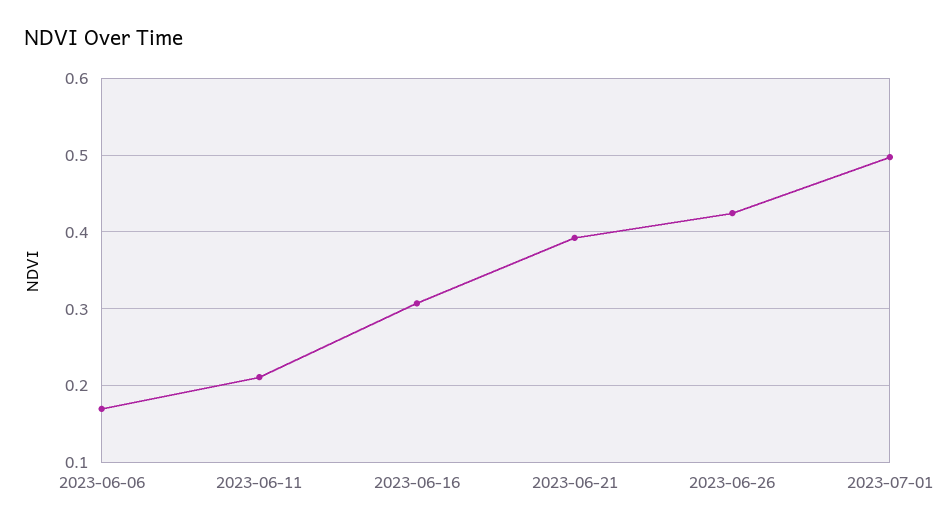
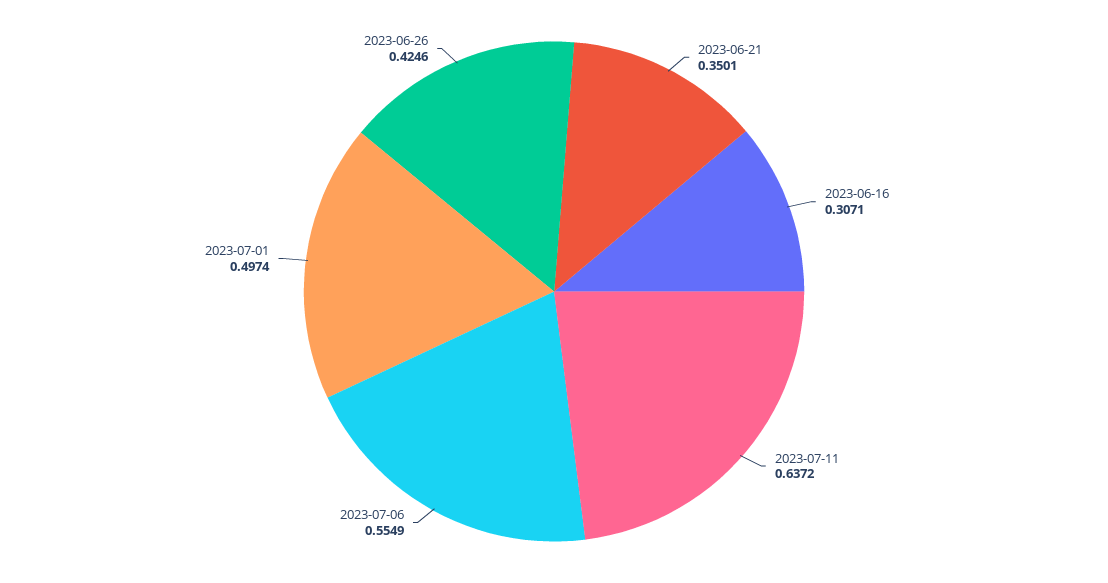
2023-06-06: 0.17 -> none
2023-06-11: 0.21 -> none
2023-06-21: 0.39 -> 0.3501
2023-07-11: none -> 0.6372
2023-07-06: none -> 0.5549

